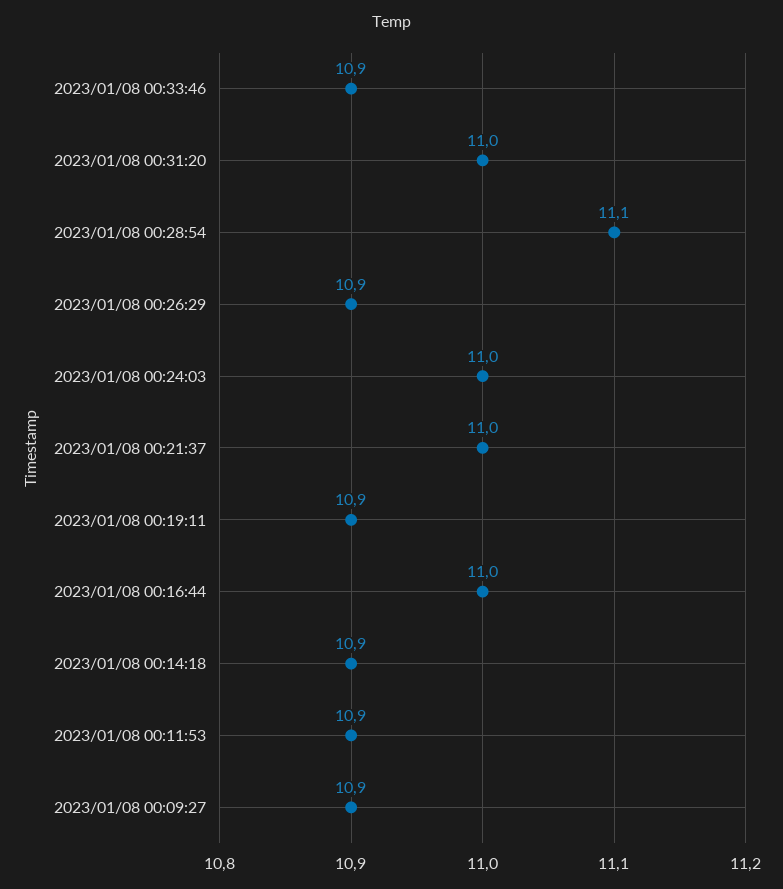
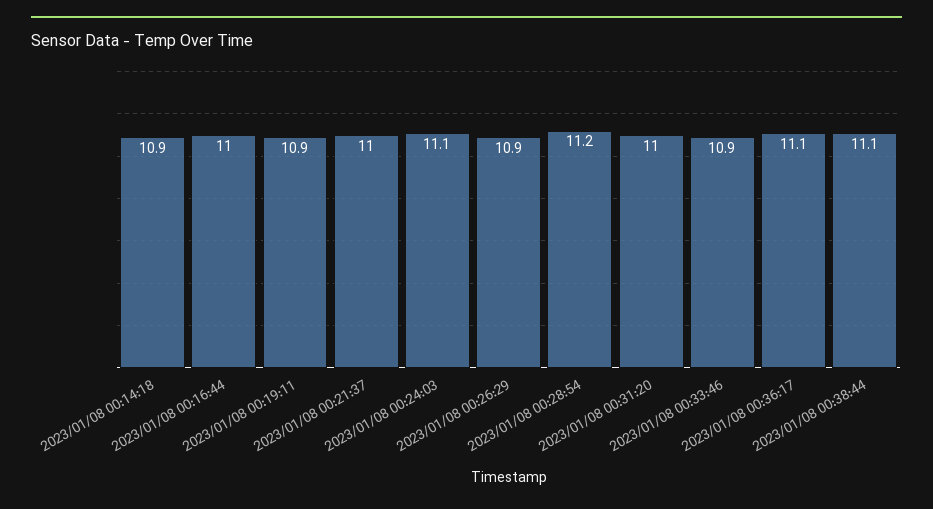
2023/01/08 00:28:54: 11.1 -> 11.2
2023/01/08 00:24:03: 11 -> 11.1
2023/01/08 00:11:53: 10.9 -> none
2023/01/08 00:09:27: 10.9 -> none
2023/01/08 00:36:17: none -> 11.1
2023/01/08 00:38:44: none -> 11.1

